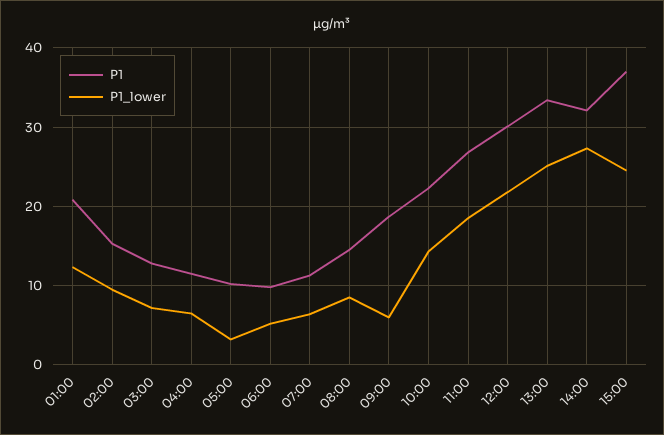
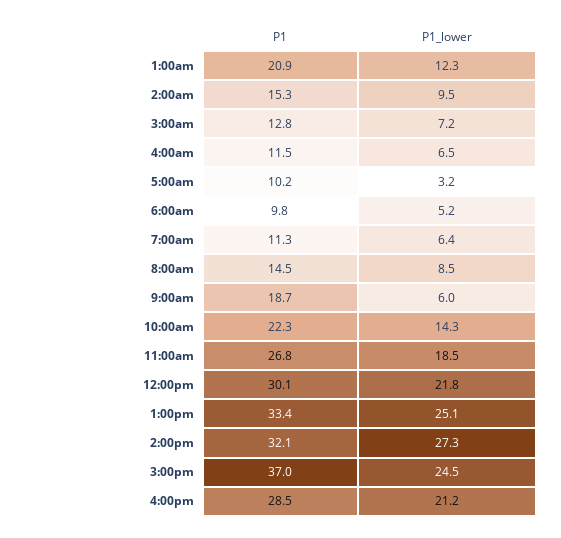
P1, 4:00pm: none -> 28.5
P1_lower, 4:00pm: none -> 21.2

